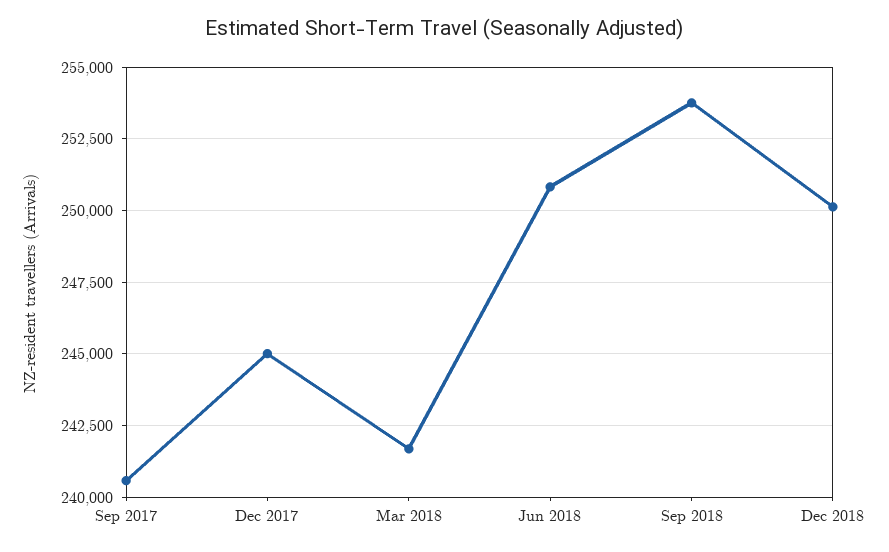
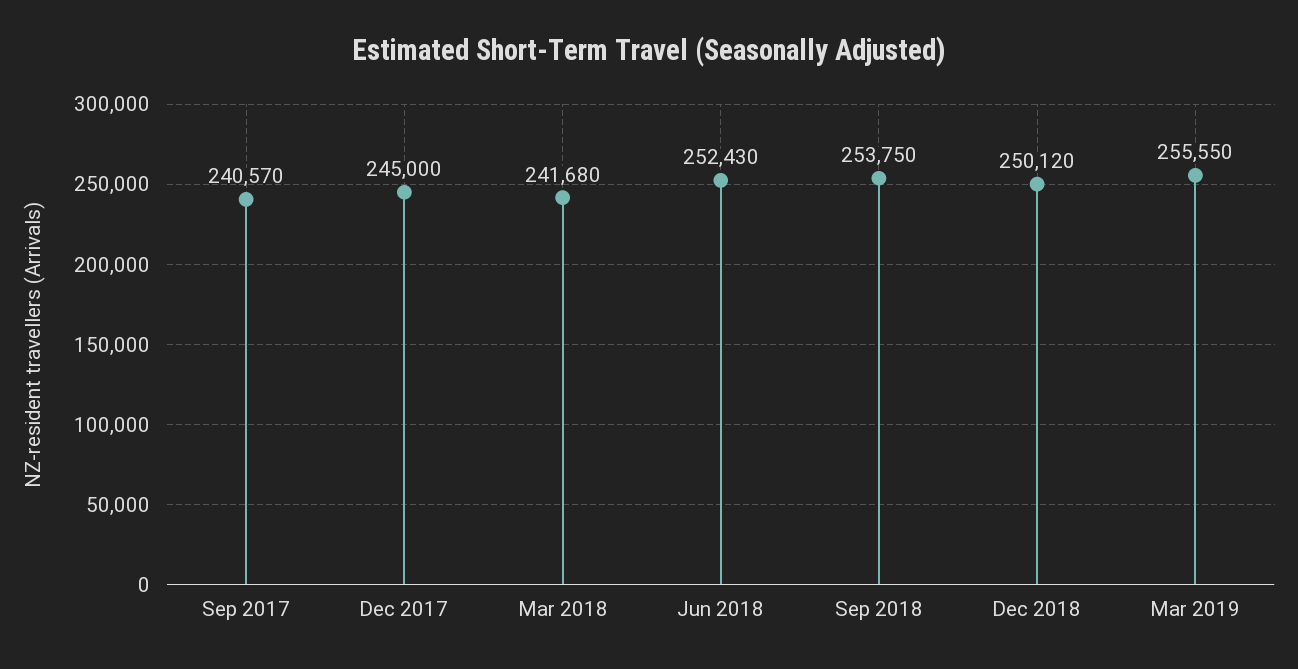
Jun 2018: 250750 -> 252430
Mar 2019: none -> 255550

